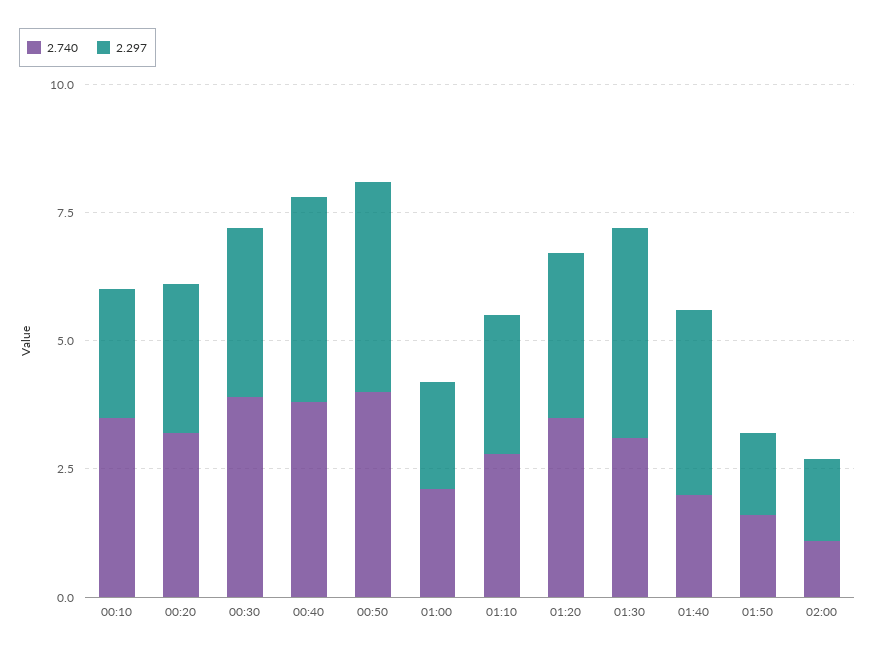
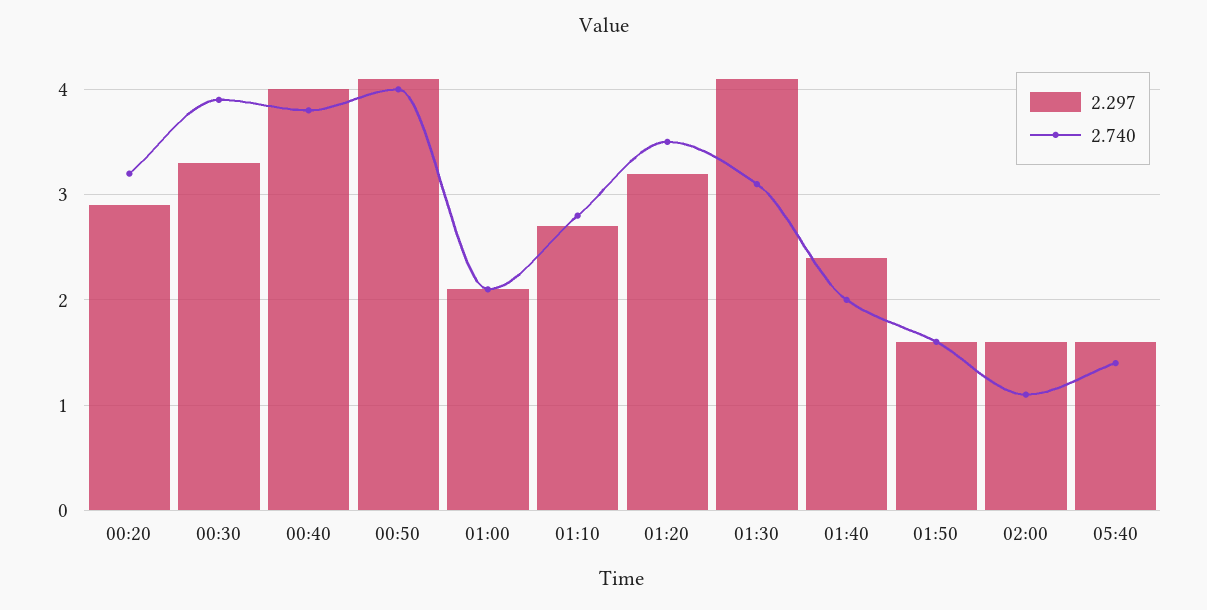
2.740, 00:10: 3.5 -> none
2.297, 00:10: 2.5 -> none
2.297, 01:40: 3.5 -> 2.4
2.297, 05:40: none -> 1.6
2.740, 05:40: none -> 1.4

